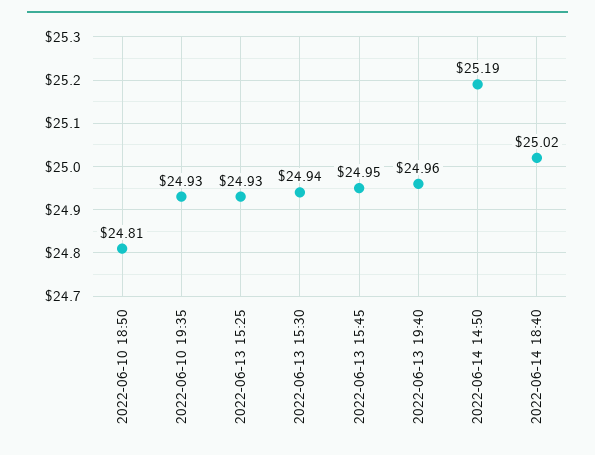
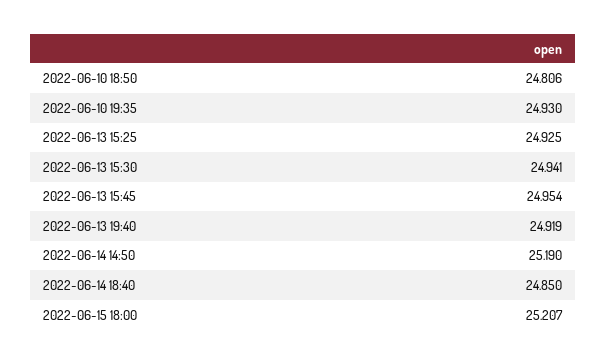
2022-06-13 19:40: 24.96 -> 24.919
2022-06-14 18:40: 25.02 -> 24.85
2022-06-15 18:00: none -> 25.207

